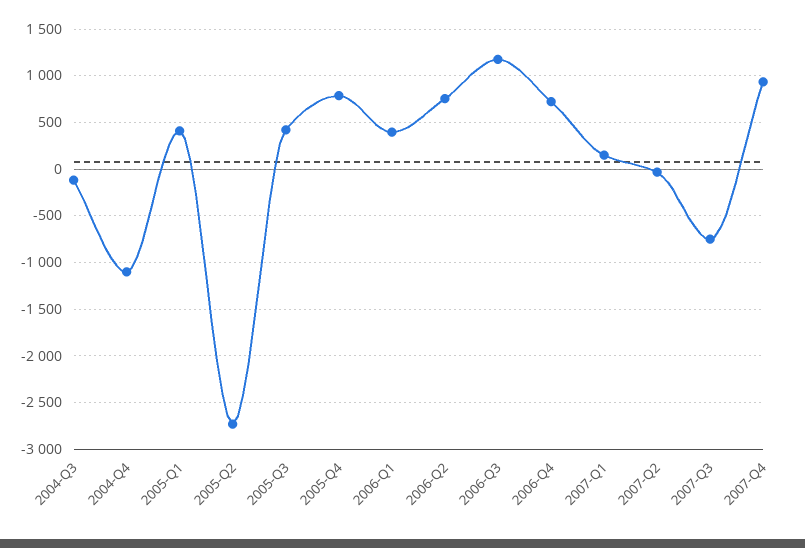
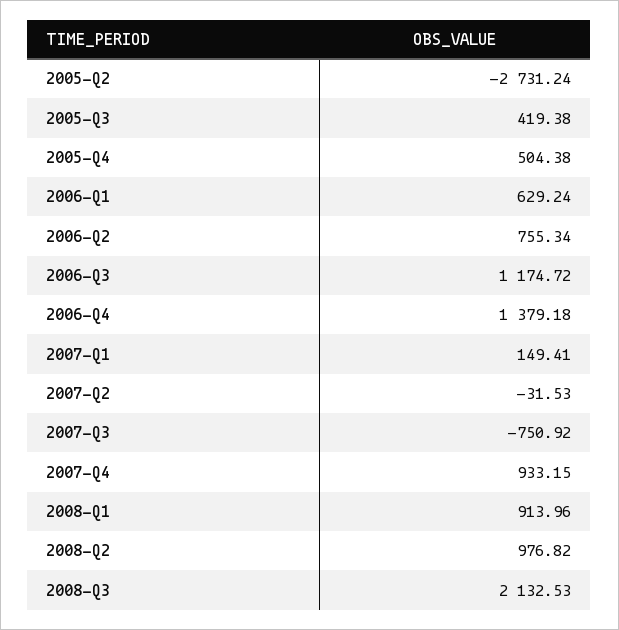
2004-Q3: -100 -> none
2004-Q4: -1100 -> none
2005-Q1: 400 -> none
2005-Q4: 800 -> 504.38
2006-Q1: 400 -> 629.24
2006-Q4: 700 -> 1379.18
2008-Q1: none -> 913.96
2008-Q2: none -> 976.82
2008-Q3: none -> 2132.53

